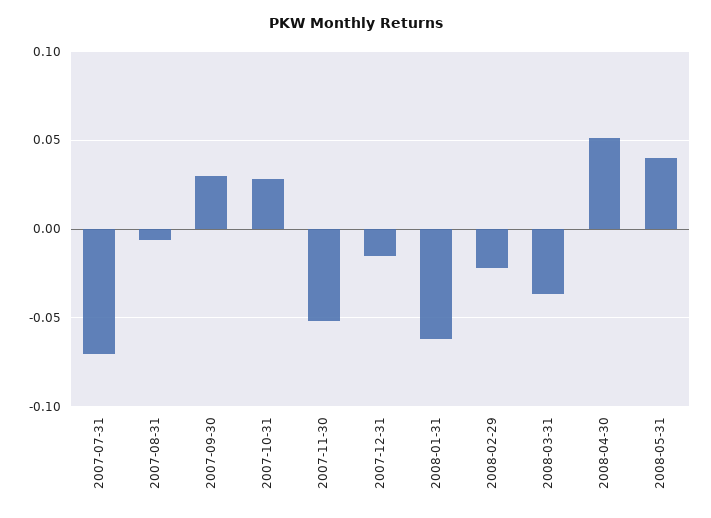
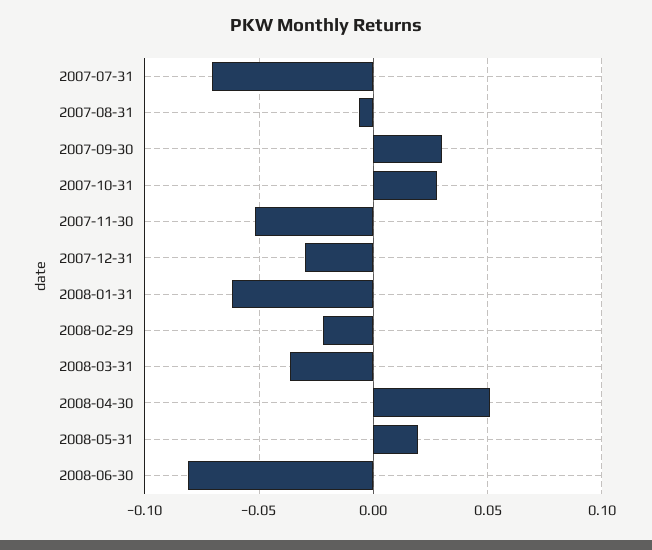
2007-12-31: -0.015 -> -0.03
2008-05-31: 0.04 -> 0.02
2008-06-30: none -> -0.08

